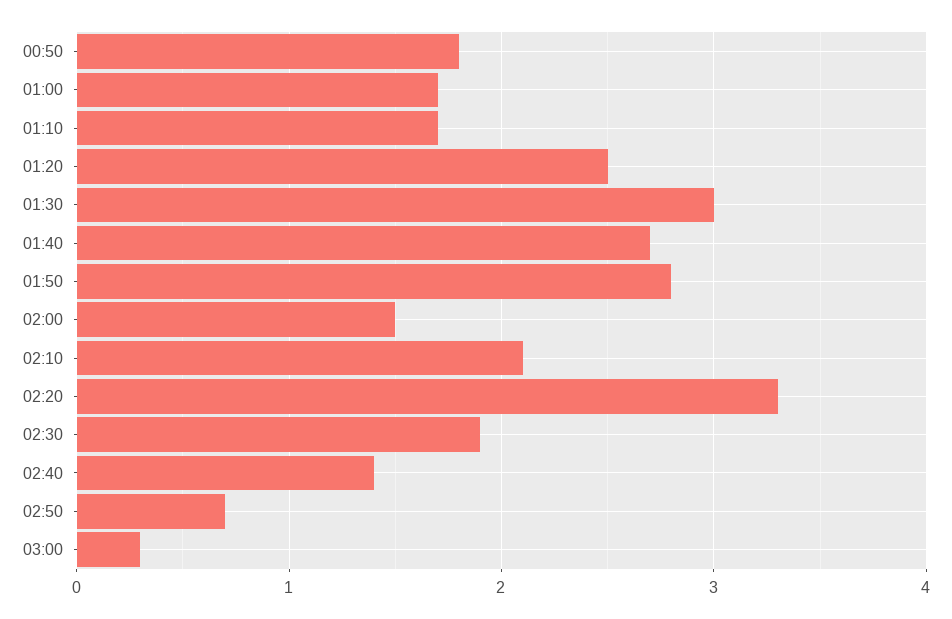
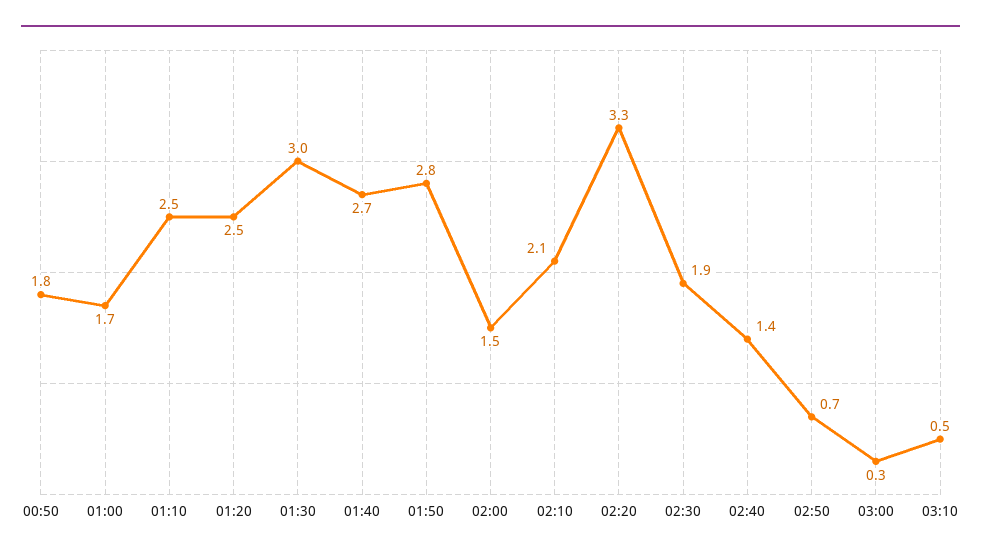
01:10: 1.7 -> 2.5
03:10: none -> 0.5

